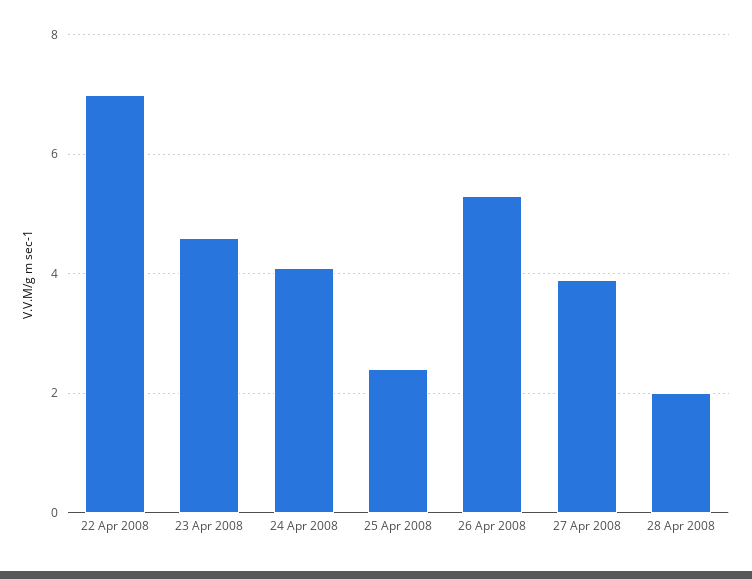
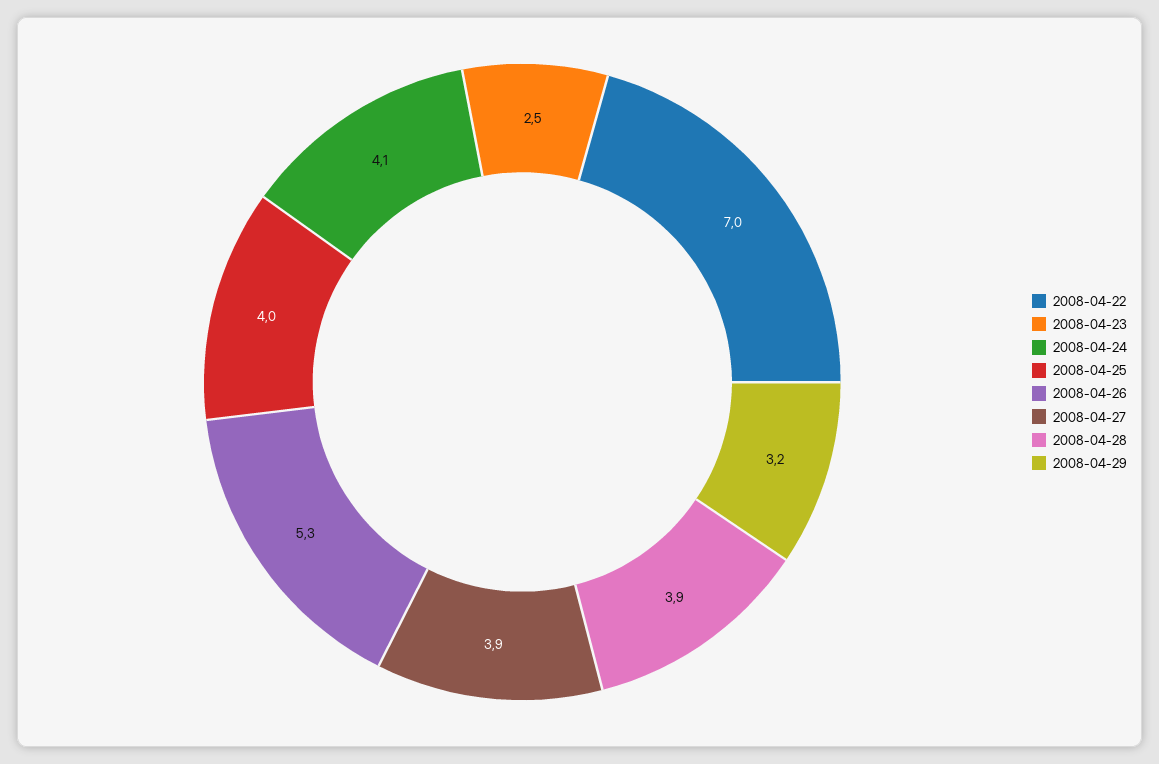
23 Apr 2008: 4.5 -> 2.5
25 Apr 2008: 2.5 -> 4
28 Apr 2008: 2 -> 3.9
2008-04-29: none -> 3.2

